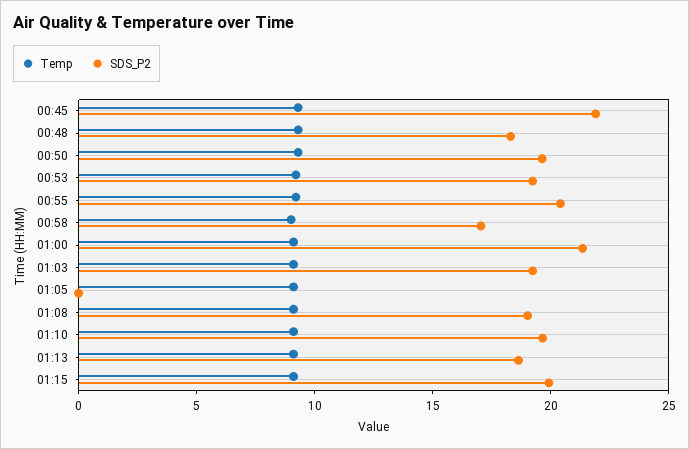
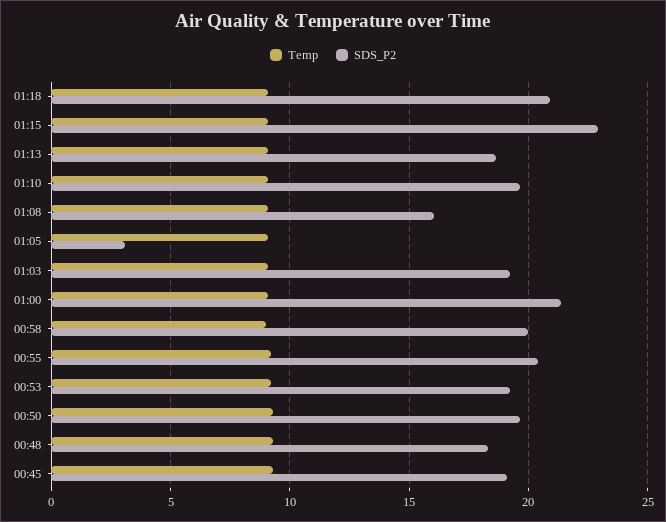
SDS_P2, 00:45: 22 -> 19
SDS_P2, 00:58: 17 -> 20
SDS_P2, 01:05: 0 -> 3
SDS_P2, 01:08: 19 -> 16
SDS_P2, 01:15: 20 -> 23
Temp, 01:18: none -> 9
SDS_P2, 01:18: none -> 21

